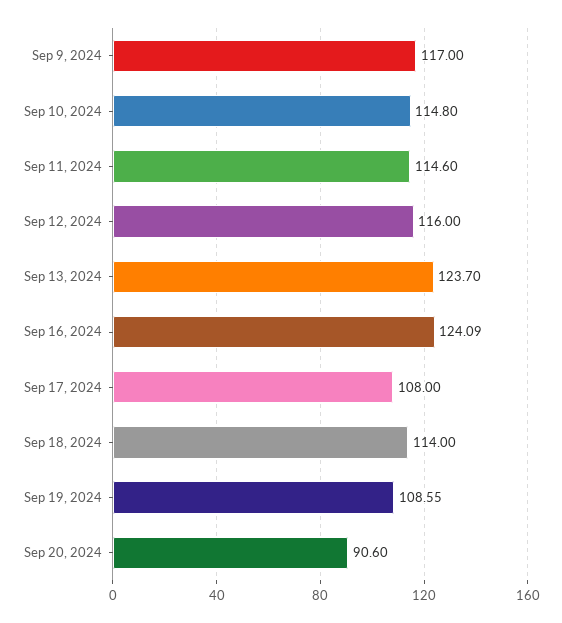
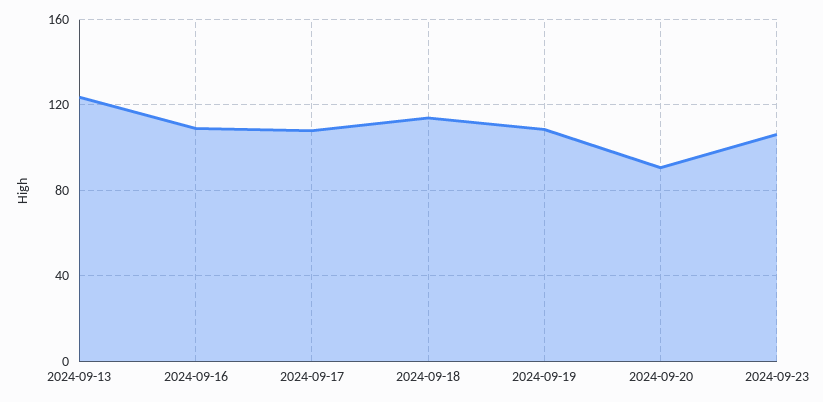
Sep 9, 2024: 117 -> none
Sep 10, 2024: 114.8 -> none
Sep 11, 2024: 114.6 -> none
Sep 12, 2024: 116 -> none
Sep 16, 2024: 124.09 -> 110
2024-09-23: none -> 105

